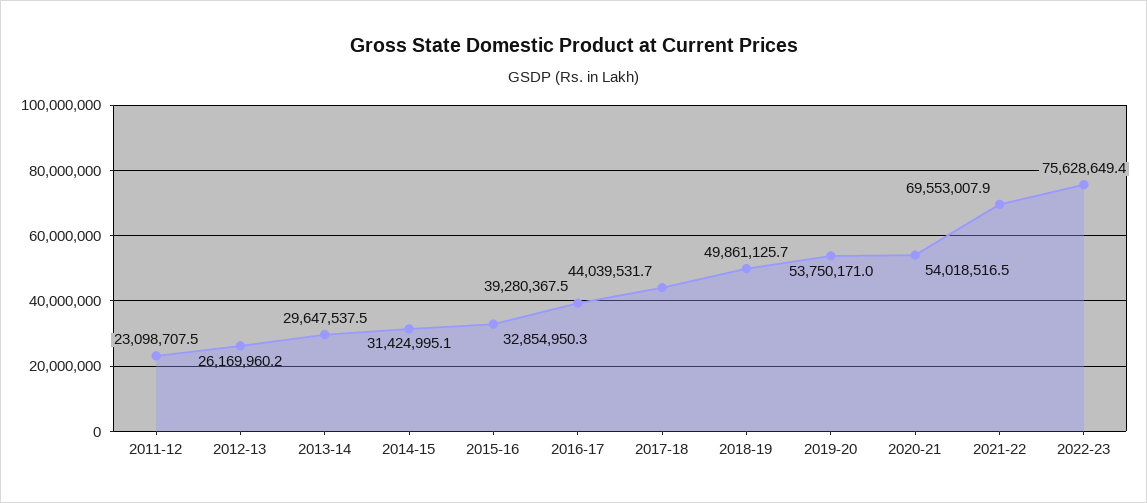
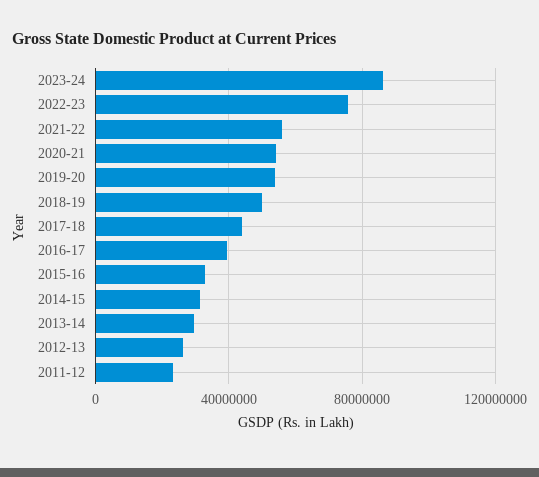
2021-22: 69553007.9 -> 55000000
2023-24: none -> 85000000

